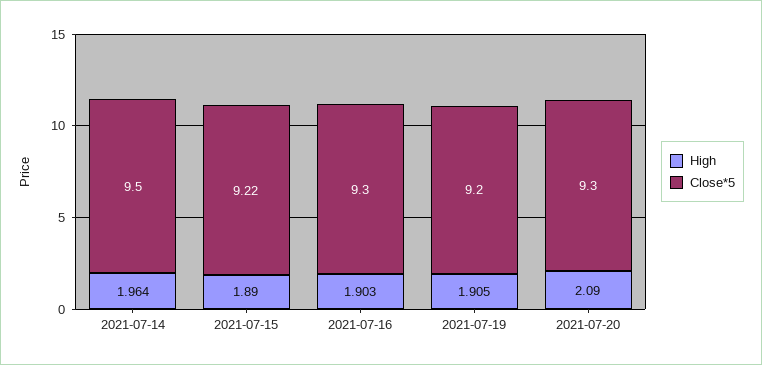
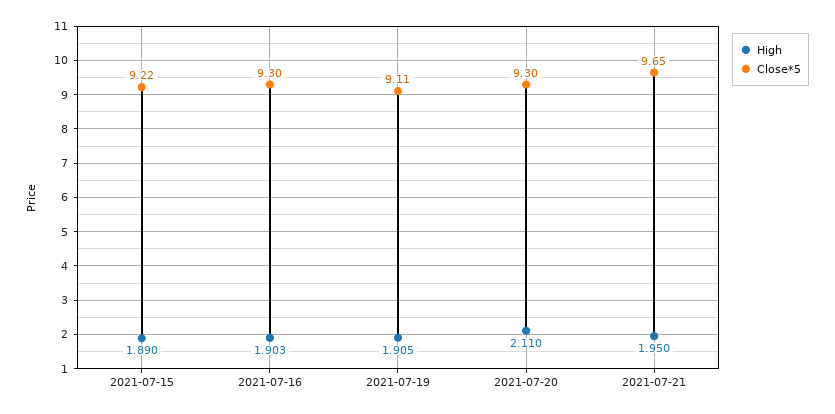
High, 2021-07-14: 1.964 -> none
Close*5, 2021-07-14: 9.5 -> none
Close*5, 2021-07-19: 9.2 -> 9.11
High, 2021-07-20: 2.09 -> 2.11
High, 2021-07-21: none -> 1.95
Close*5, 2021-07-21: none -> 9.65

